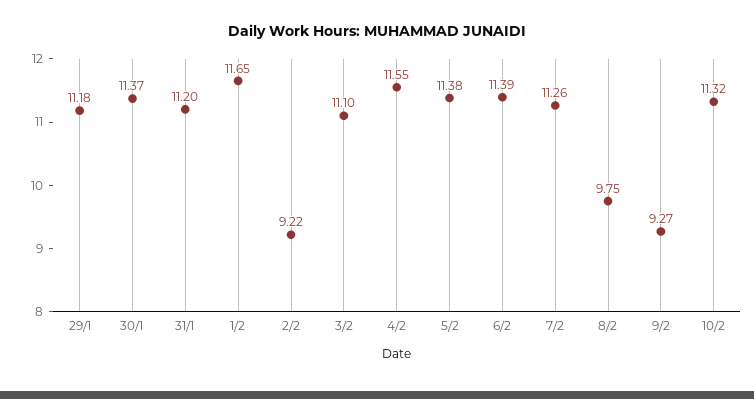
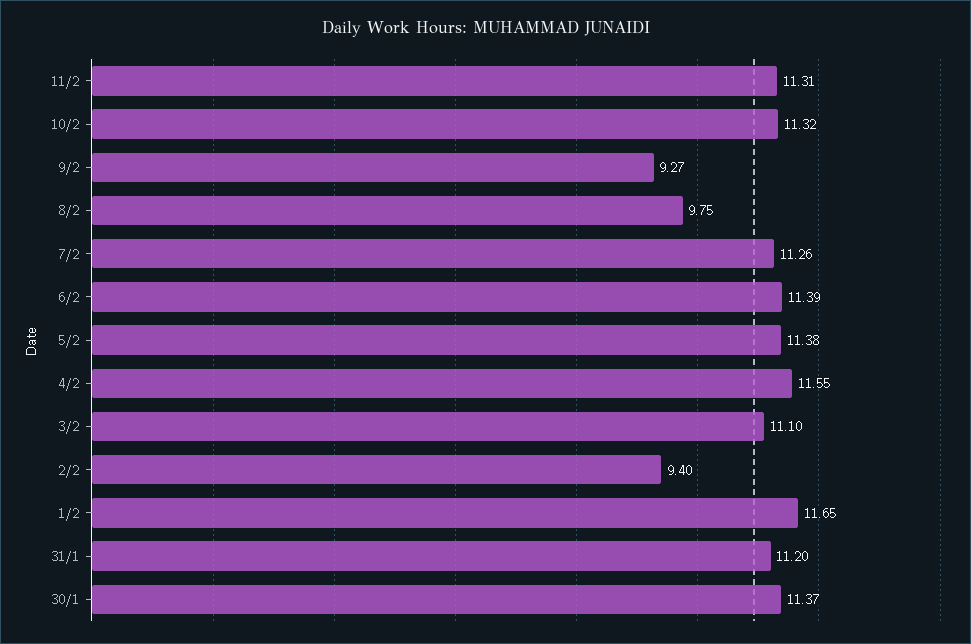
29/1: 11.18 -> none
2/2: 9.22 -> 9.4
11/2: none -> 11.31

